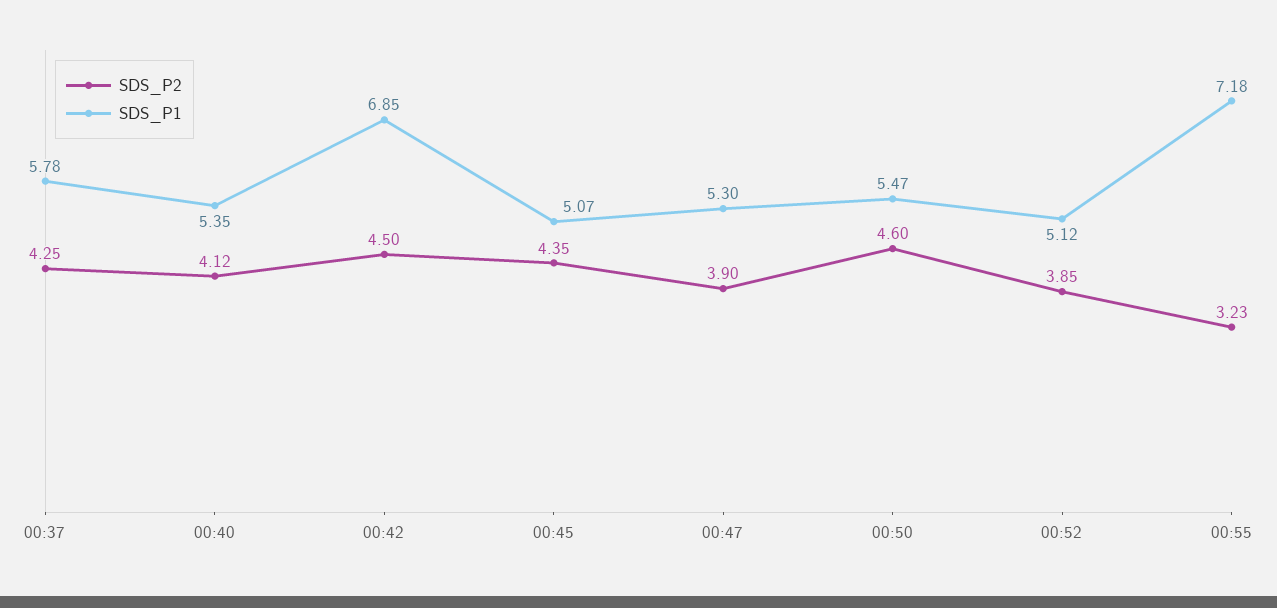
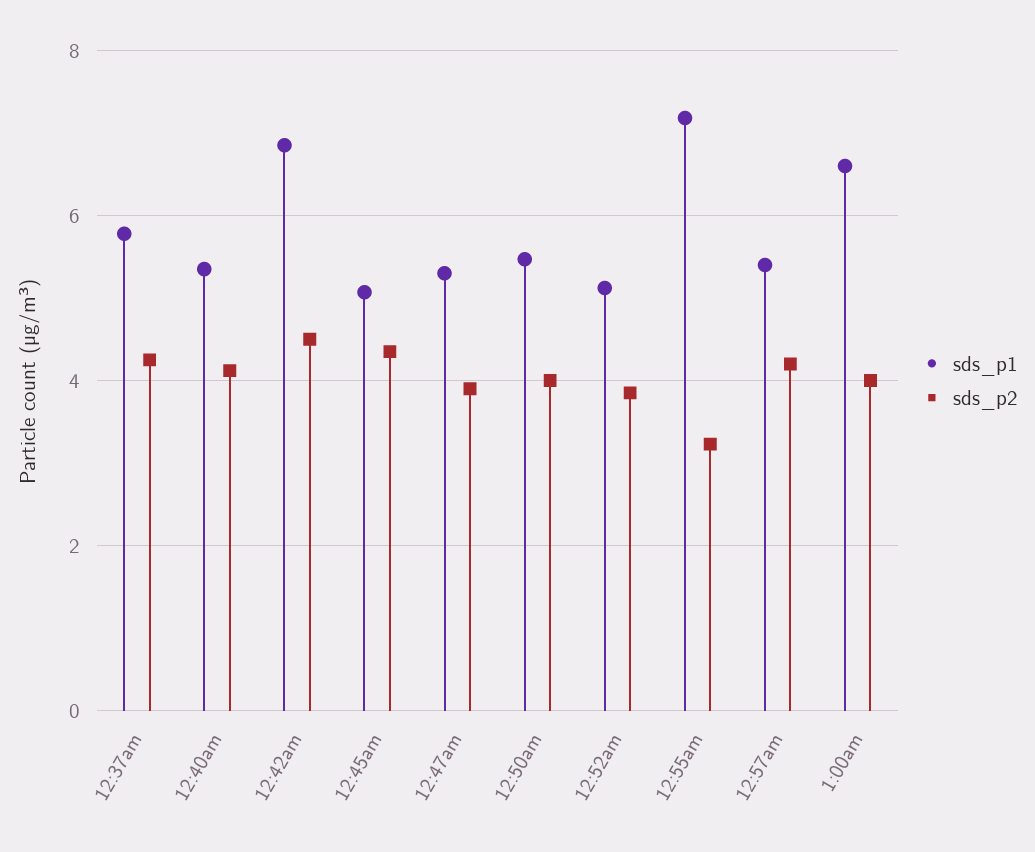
SDS_P2, 00:50: 4.6 -> 4
SDS_P1, 12:57am: none -> 5.4
SDS_P2, 12:57am: none -> 4.2
SDS_P1, 1:00am: none -> 6.6
SDS_P2, 1:00am: none -> 4

